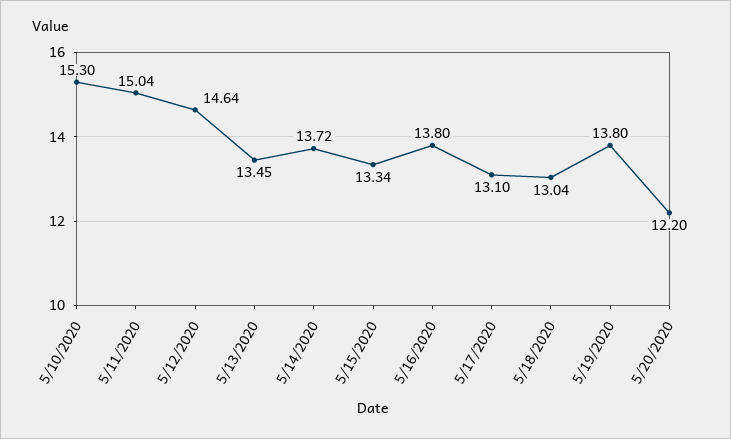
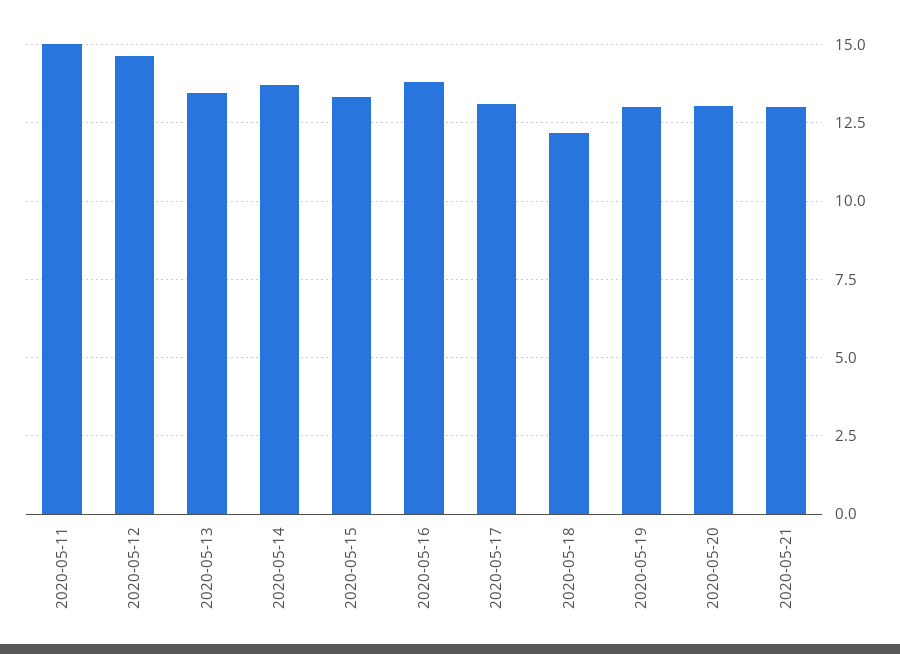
5/10/2020: 15.3 -> none
5/18/2020: 13.04 -> 12.25
5/19/2020: 13.8 -> 13
5/20/2020: 12.2 -> 13
2020-05-21: none -> 13

